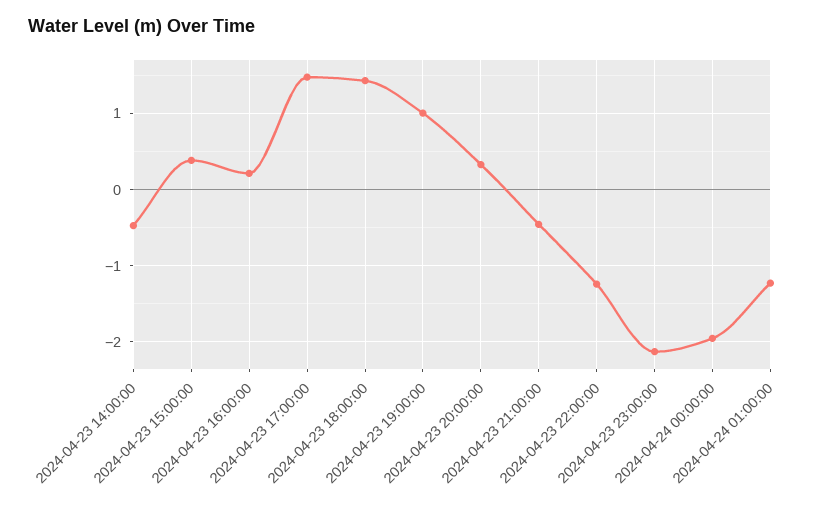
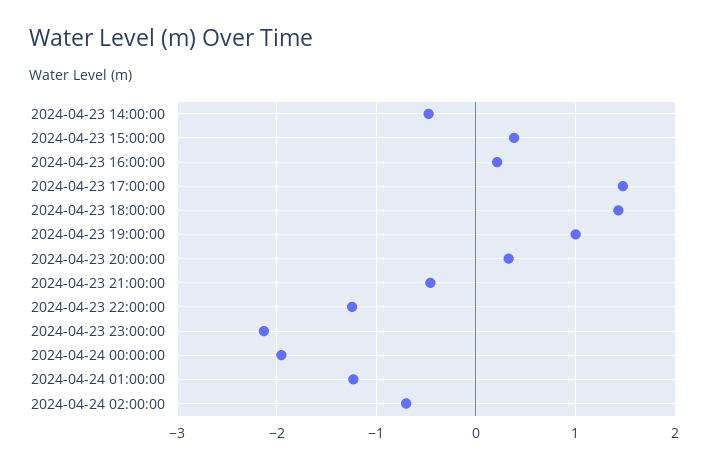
2024-04-24 02:00:00: none -> -0.7

